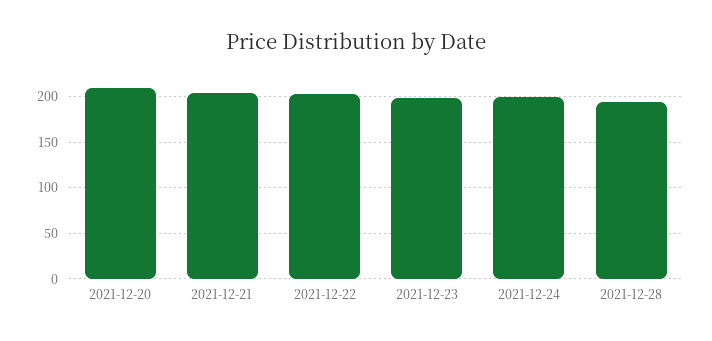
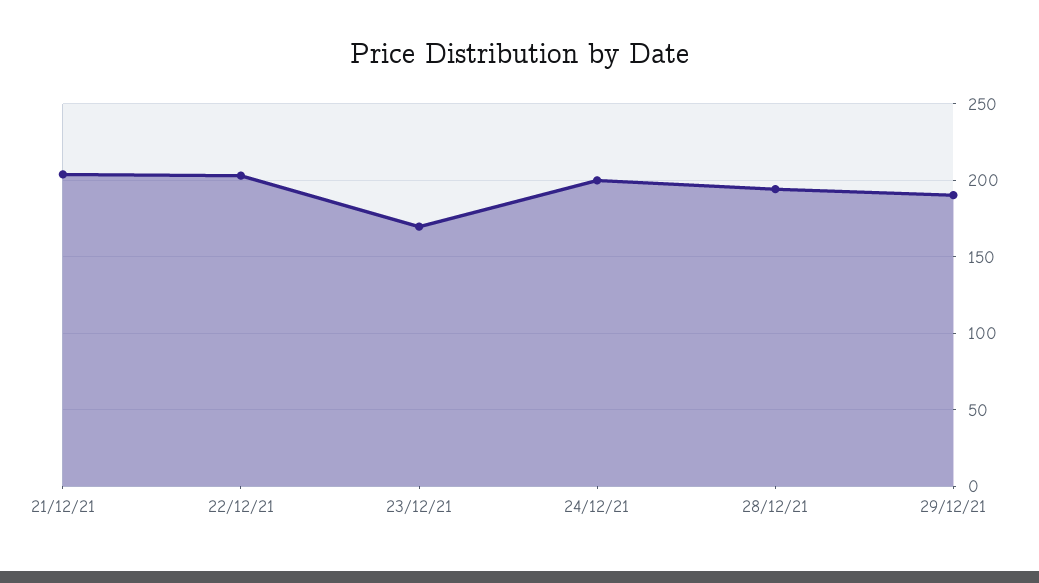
2021-12-20: 210 -> none
2021-12-23: 200 -> 170
29/12/21: none -> 190

